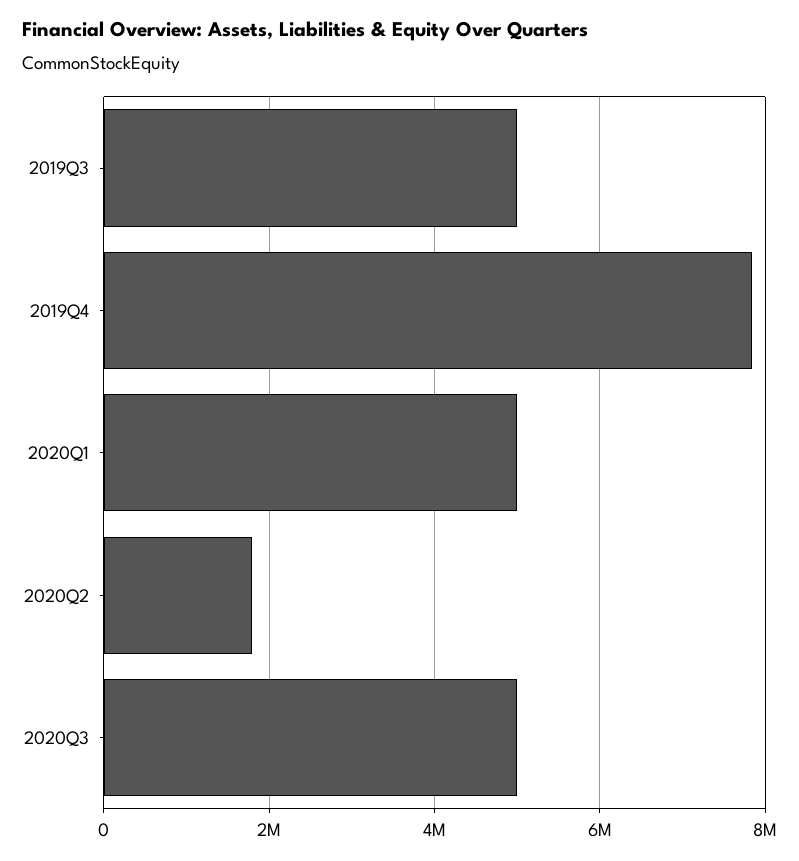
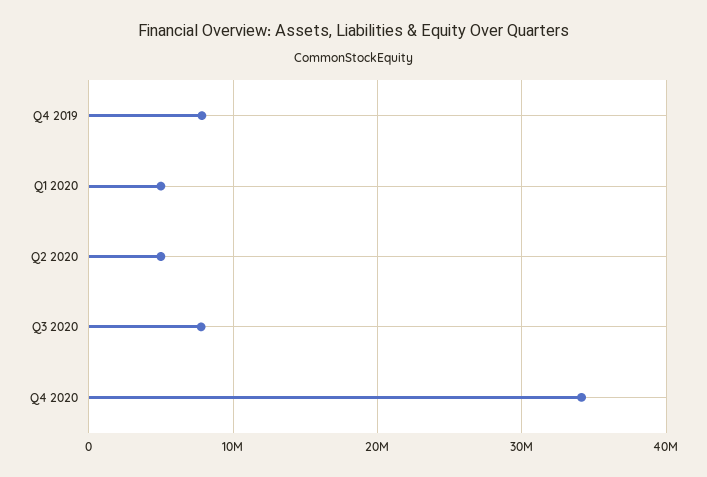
2019Q3: 5000000 -> none
2020Q2: 1800000 -> 5000000
2020Q3: 5000000 -> 8000000
Q4 2020: none -> 34000000

